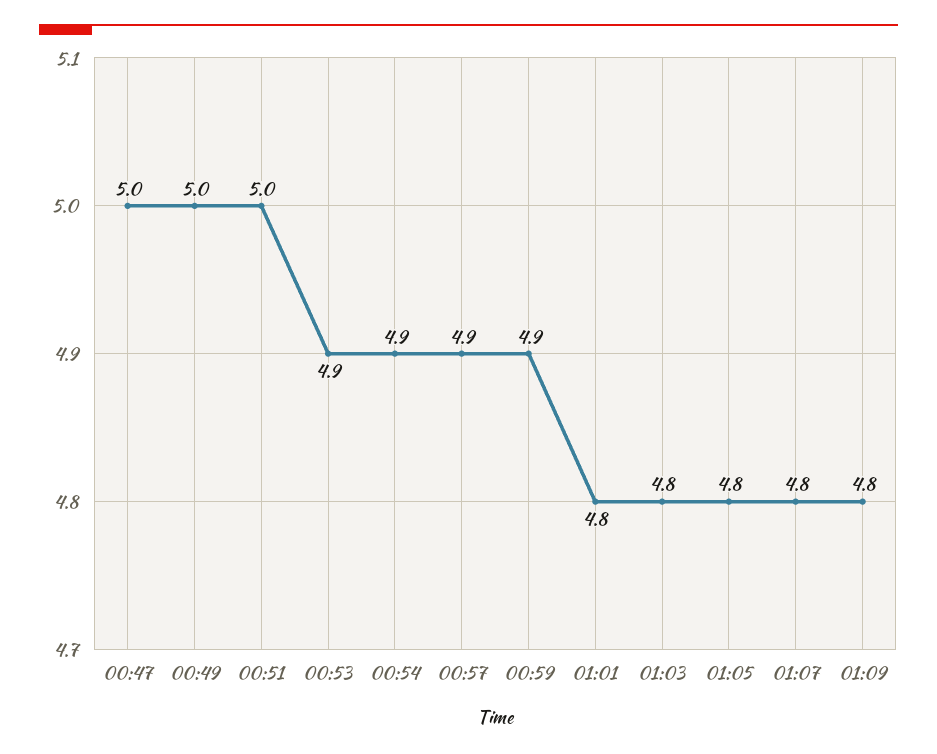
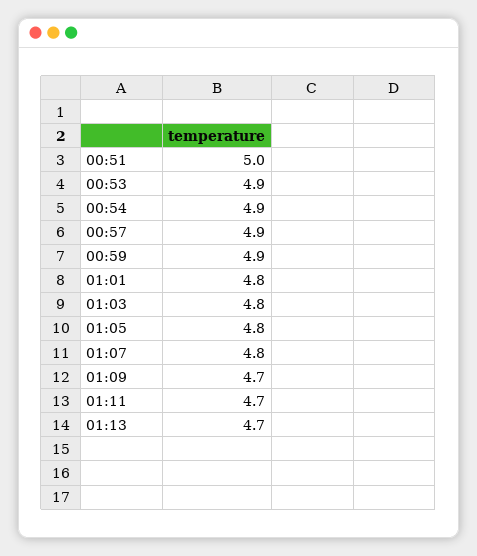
00:47: 5 -> none
00:49: 5 -> none
01:09: 4.8 -> 4.7
01:11: none -> 4.7
01:13: none -> 4.7

